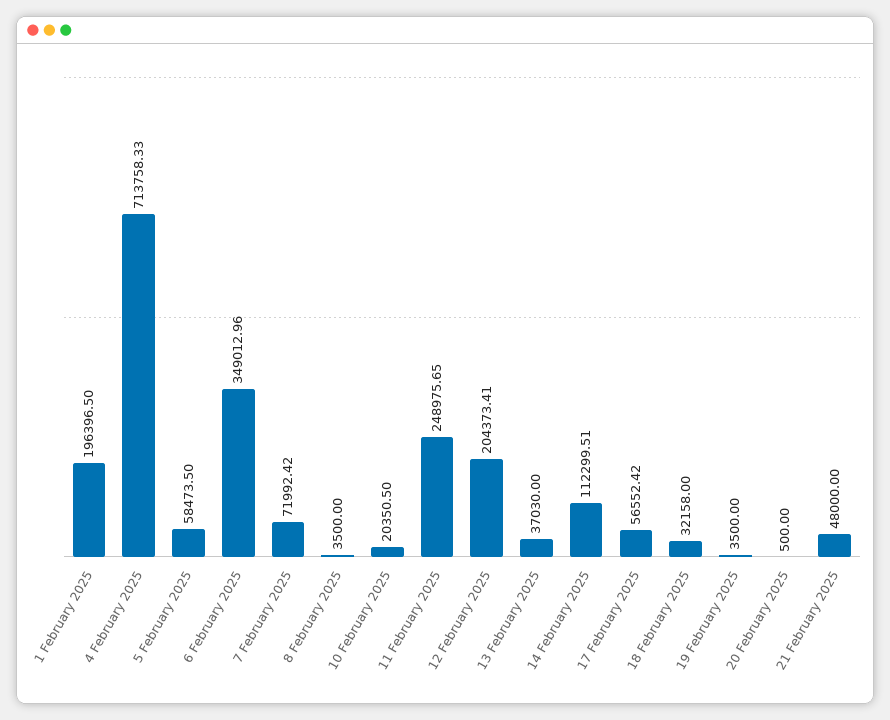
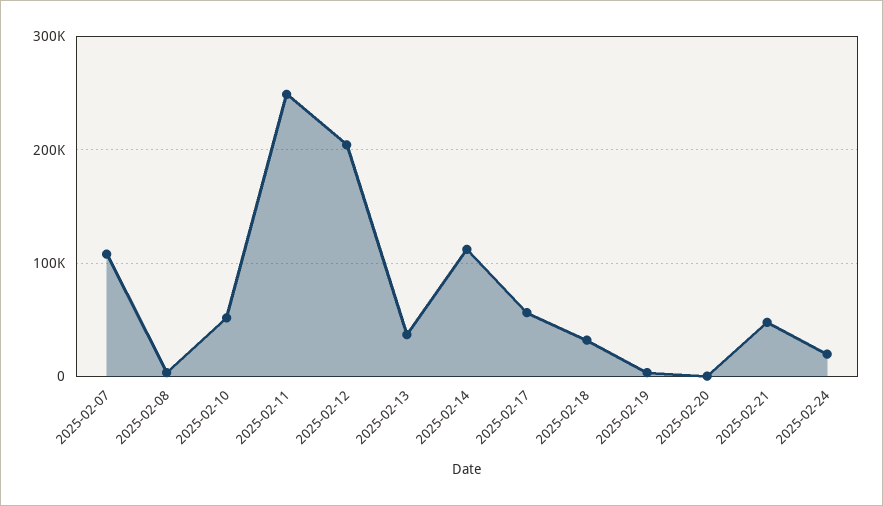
1 February 2025: 196396.5 -> none
4 February 2025: 713758.33 -> none
5 February 2025: 58473.5 -> none
6 February 2025: 349012.96 -> none
7 February 2025: 71992.42 -> 110000
10 February 2025: 20350.5 -> 50000
2025-02-24: none -> 20000

